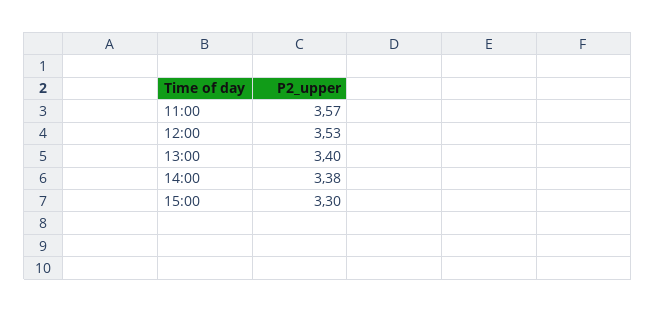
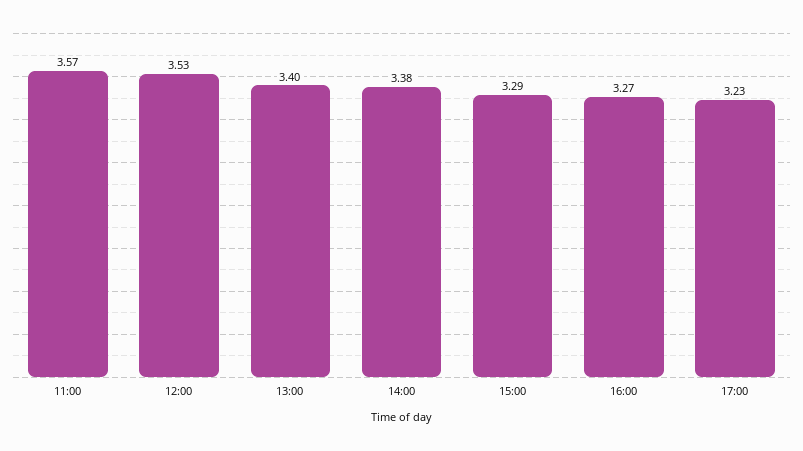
15:00: 3.3 -> 3.29
16:00: none -> 3.27
17:00: none -> 3.23

